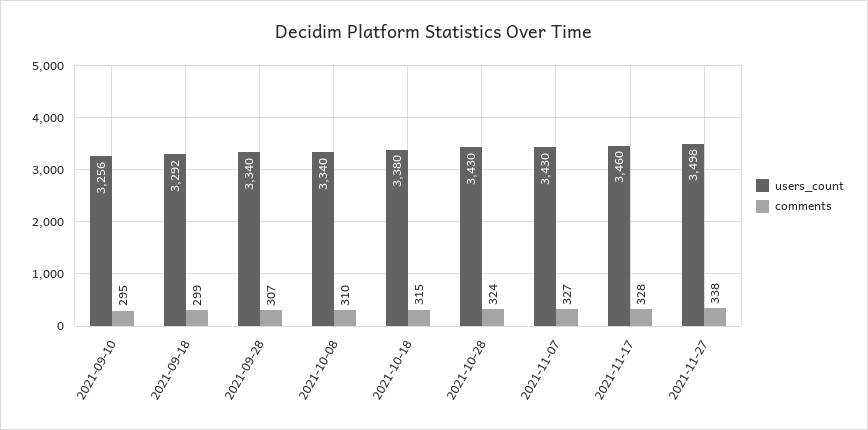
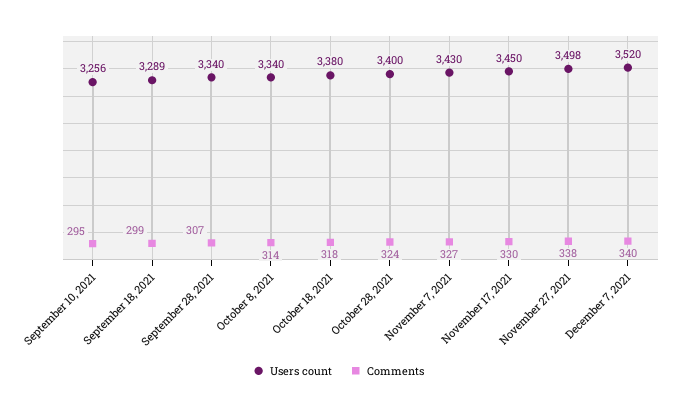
users_count, 2021-09-18: 3292 -> 3289
comments, 2021-10-08: 310 -> 314
comments, 2021-10-18: 315 -> 318
users_count, 2021-10-28: 3430 -> 3400
users_count, 2021-11-17: 3460 -> 3450
comments, 2021-11-17: 328 -> 330
users_count, December 7, 2021: none -> 3520
comments, December 7, 2021: none -> 340

